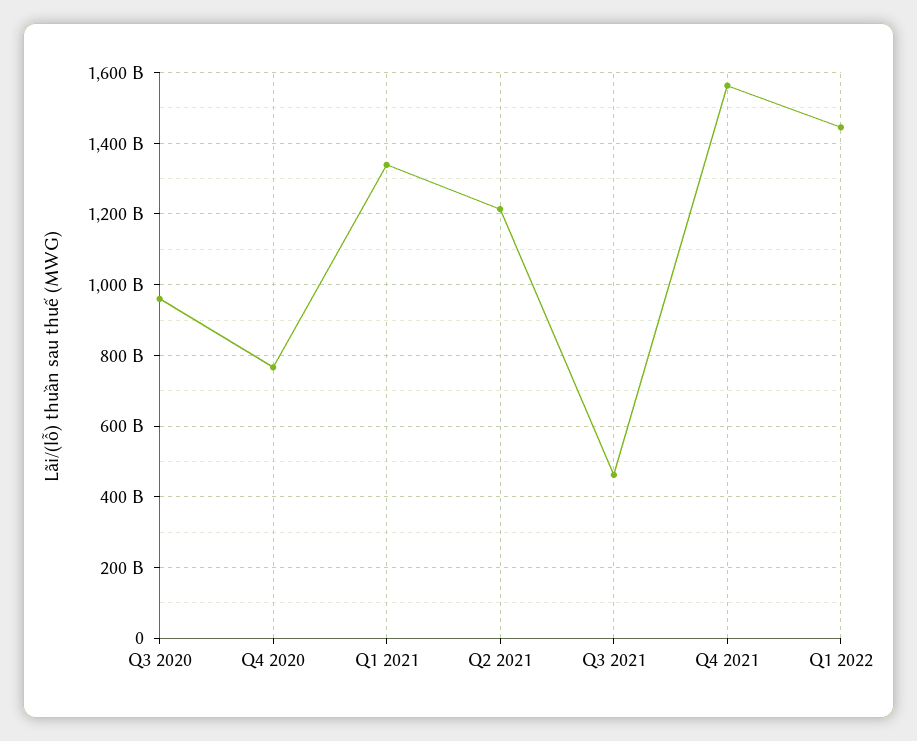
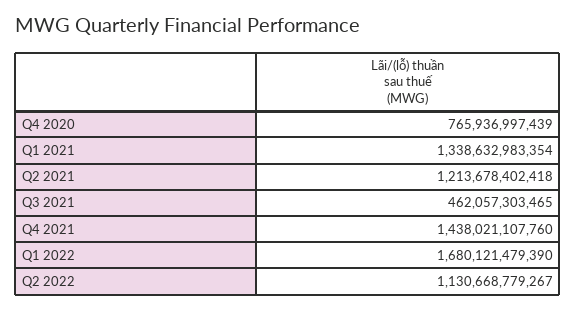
Q3 2020: 960000000000 -> none
Q4 2021: 1560000000000 -> 1438021107760
Q1 2022: 1440000000000 -> 1680121479390
Q2 2022: none -> 1130668779267

